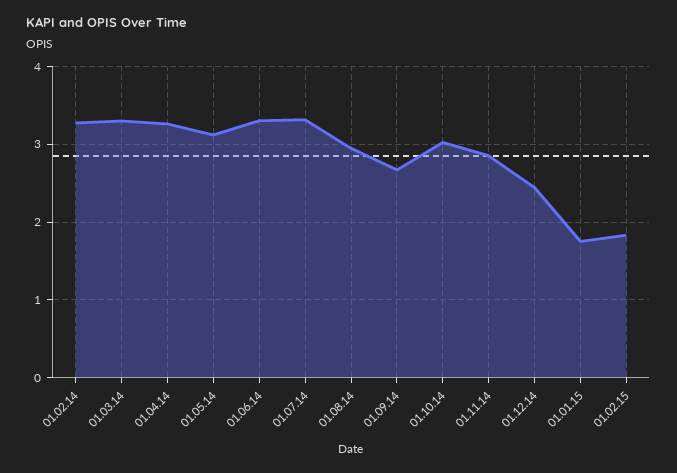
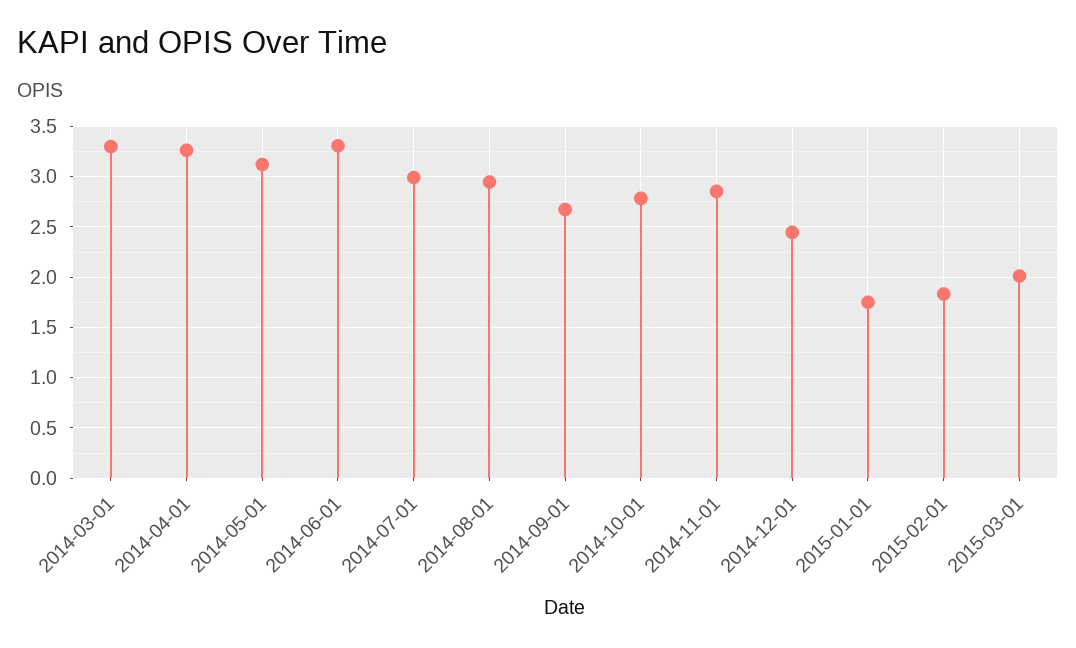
01.02.14: 3.3 -> none
01.07.14: 3.3 -> 3
01.10.14: 3 -> 2.8
2015-03-01: none -> 2

